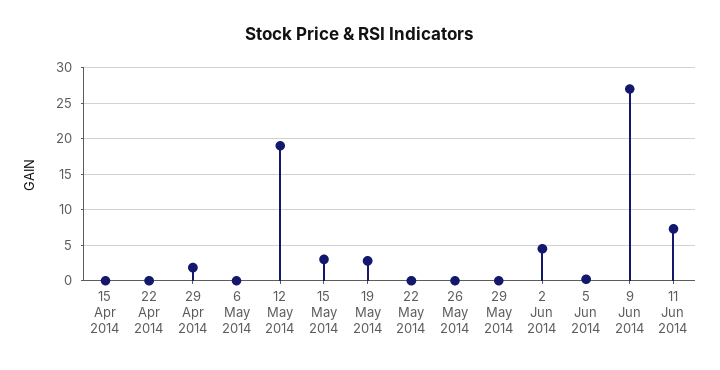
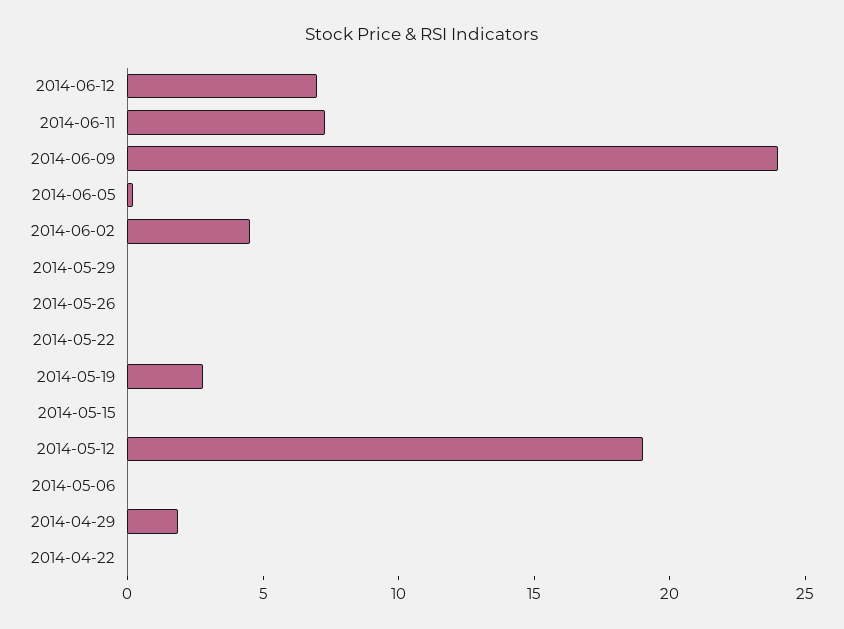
15 Apr 2014: 0 -> none
15 May 2014: 3 -> 0
9 Jun 2014: 27 -> 24
2014-06-12: none -> 7

